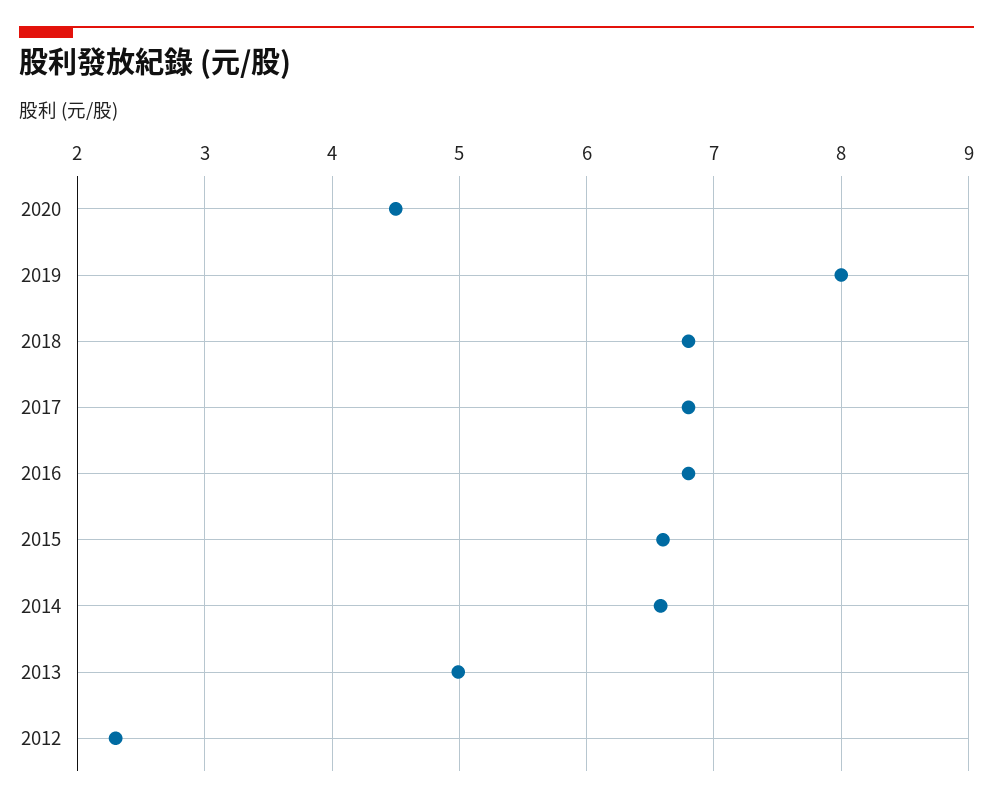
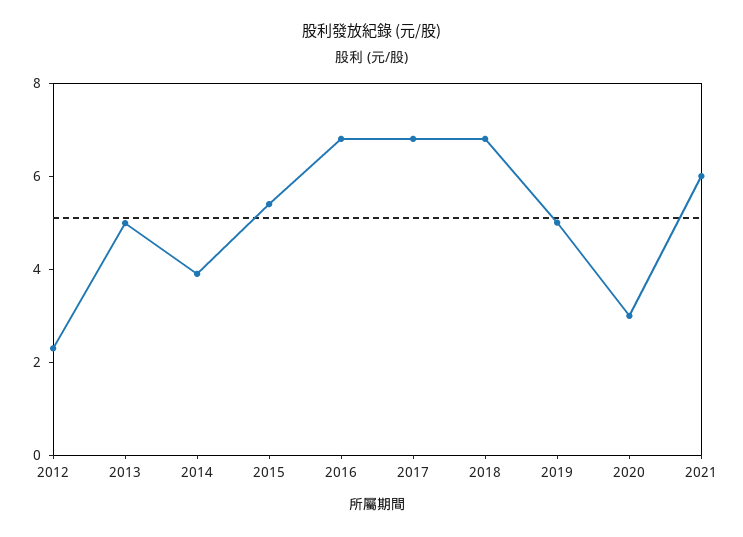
2020: 4.5 -> 3
2019: 8 -> 5
2015: 6.6 -> 5.5
2014: 6.6 -> 4
2021: none -> 6

